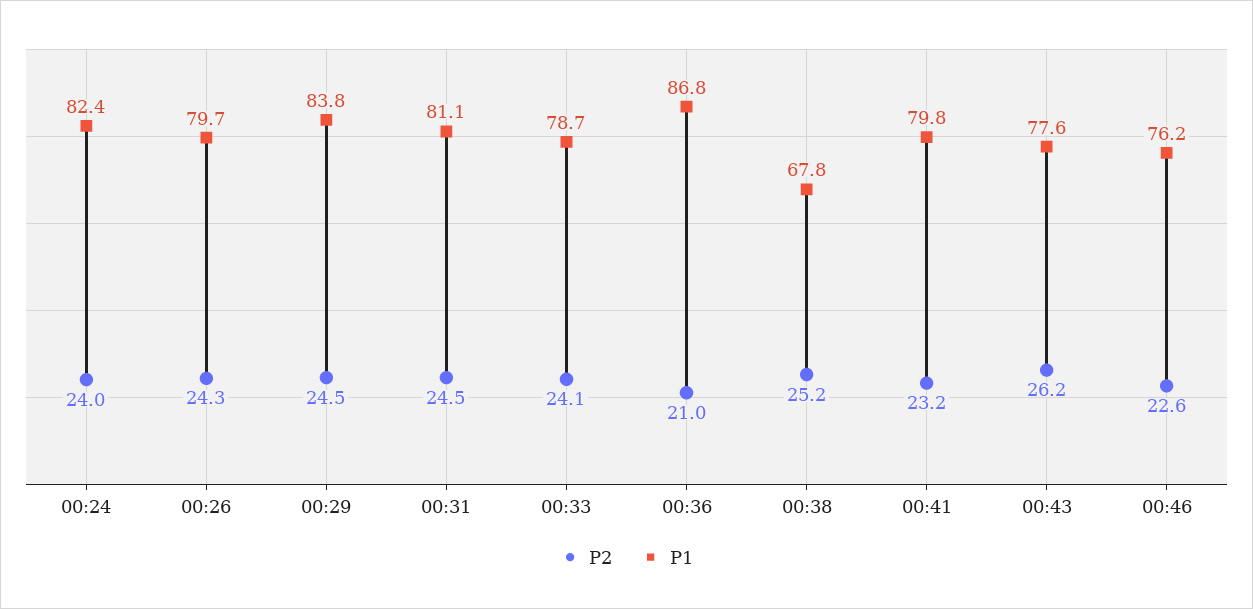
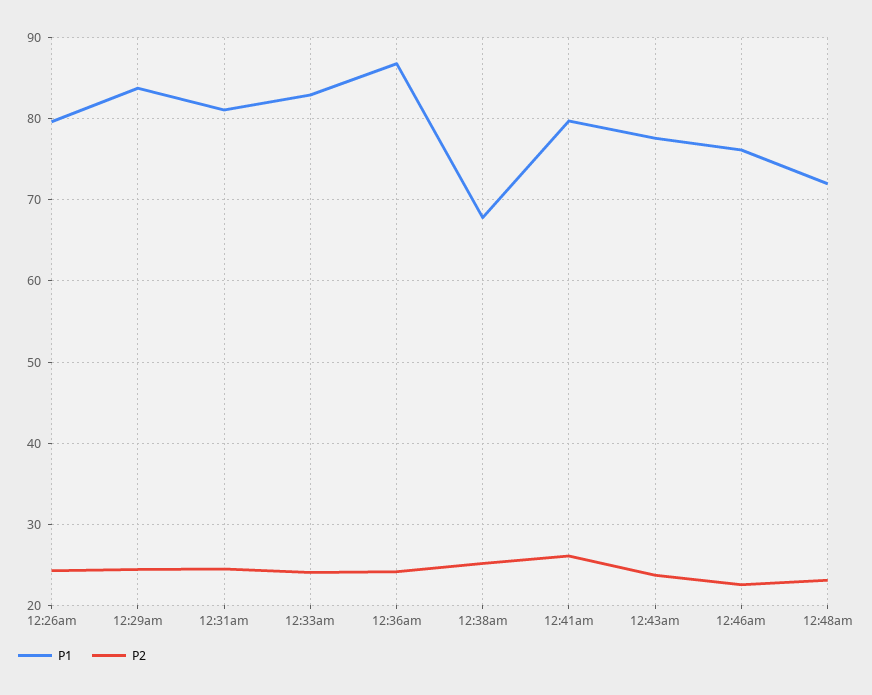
P2, 00:24: 24 -> none
P1, 00:24: 82.4 -> none
P1, 00:33: 78.7 -> 83
P2, 00:36: 21 -> 24
P2, 00:41: 23.2 -> 26
P2, 00:43: 26.2 -> 24
P1, 12:48am: none -> 72
P2, 12:48am: none -> 23

